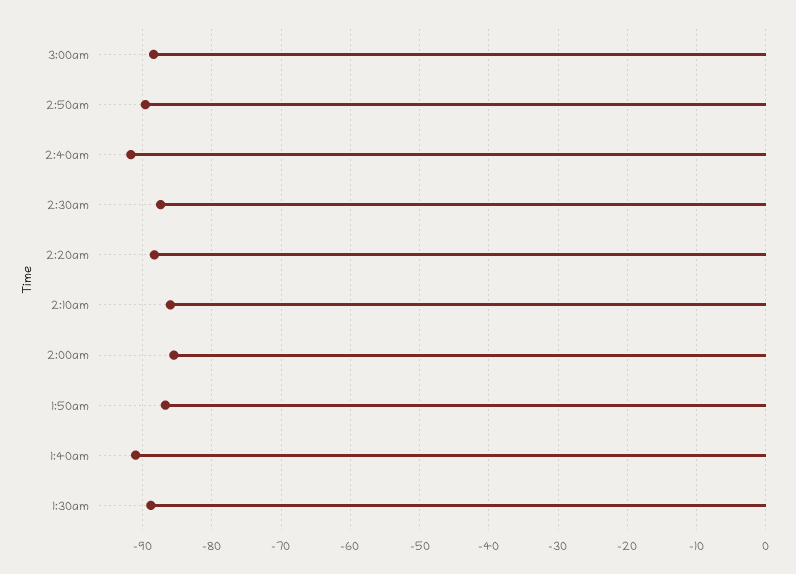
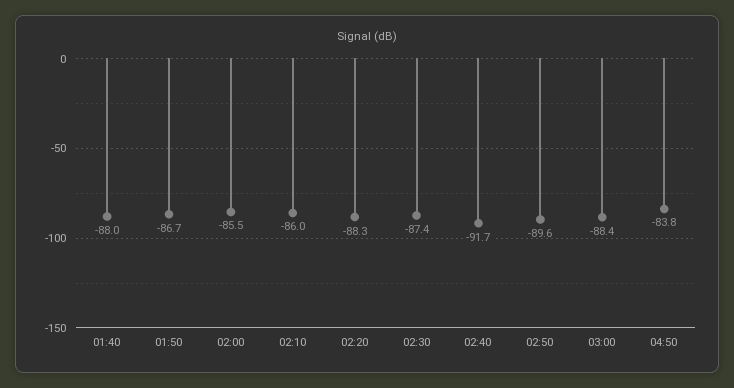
1:40am: -91 -> -88
1:30am: -89 -> none
04:50: none -> -83.8

